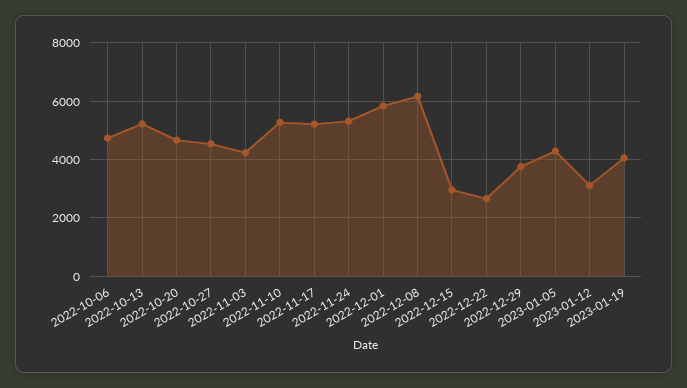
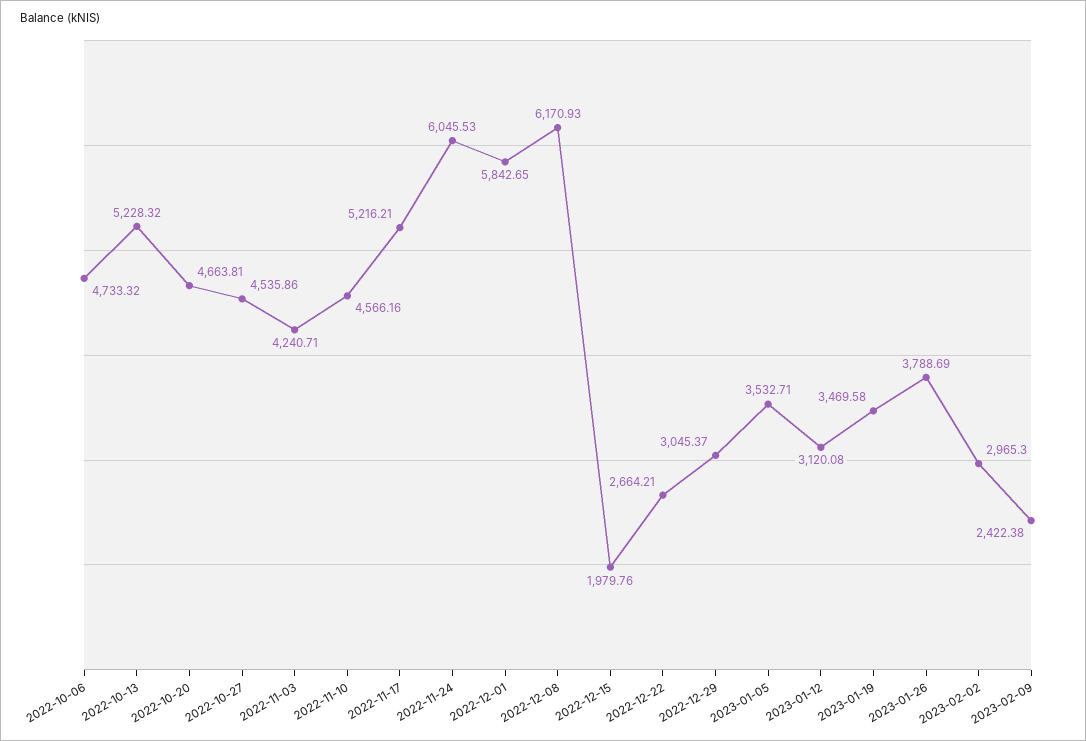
2022-11-10: 5250 -> 4566.16
2022-11-24: 5250 -> 6045.53
2022-12-15: 3000 -> 1979.76
2022-12-29: 3750 -> 3045.37
2023-01-05: 4250 -> 3532.71
2023-01-19: 4000 -> 3469.58
2023-01-26: none -> 3788.69
2023-02-02: none -> 2965.3
2023-02-09: none -> 2422.38

